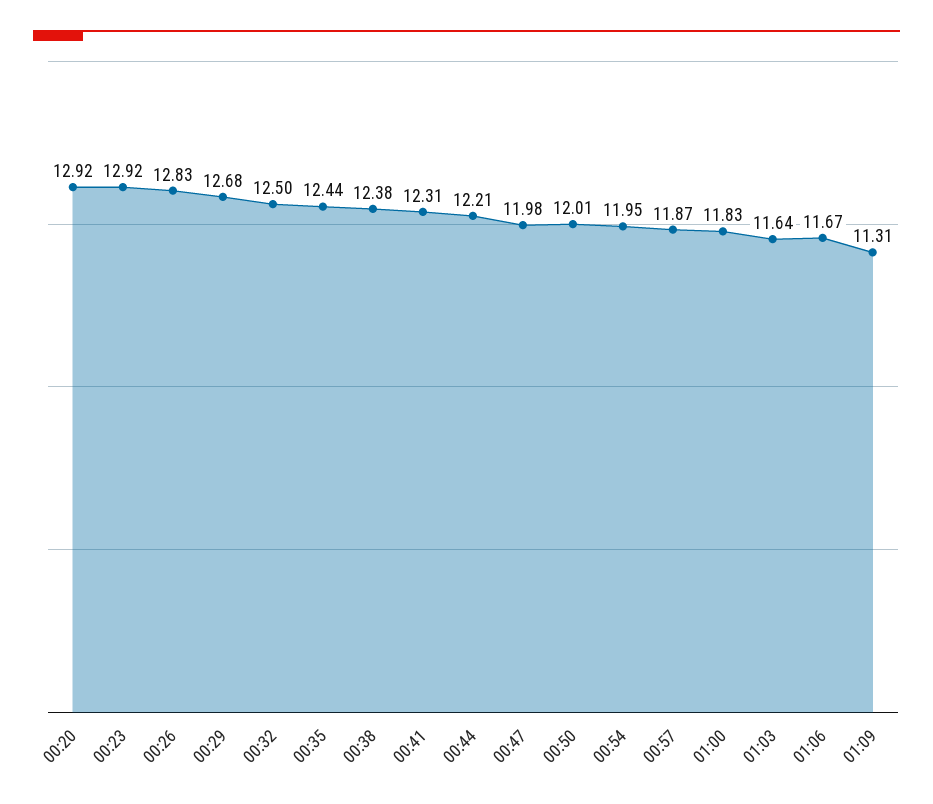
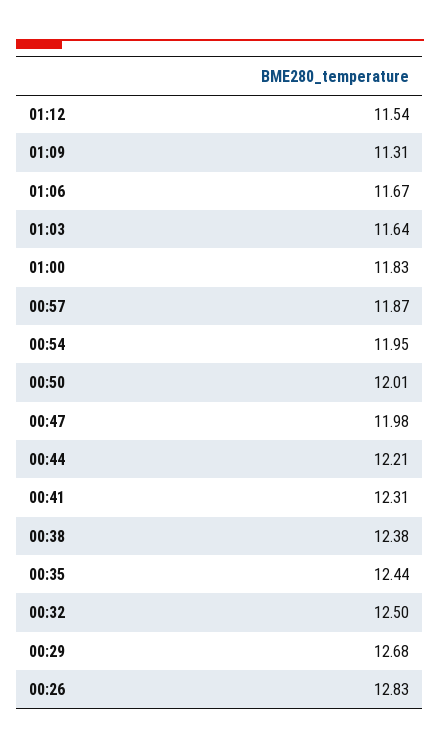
00:20: 12.92 -> none
00:23: 12.92 -> none
01:12: none -> 11.54

